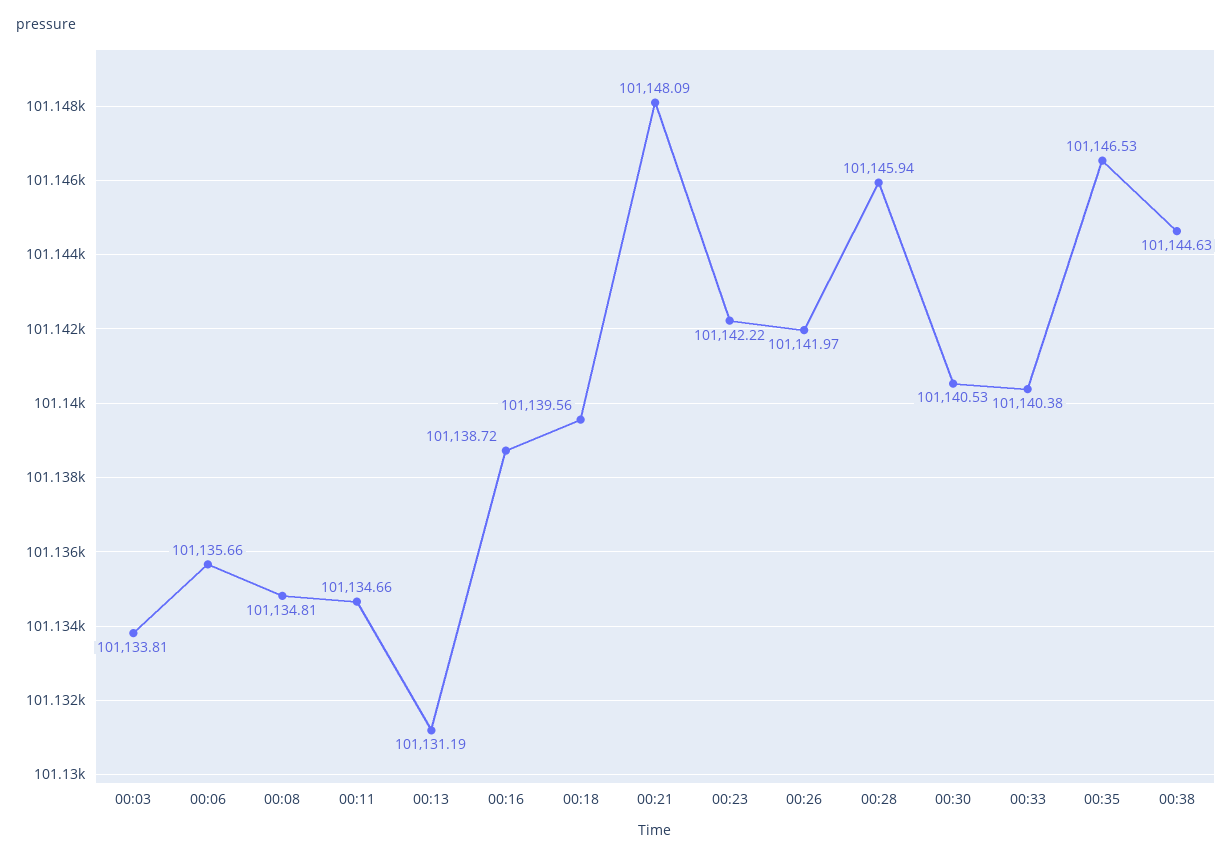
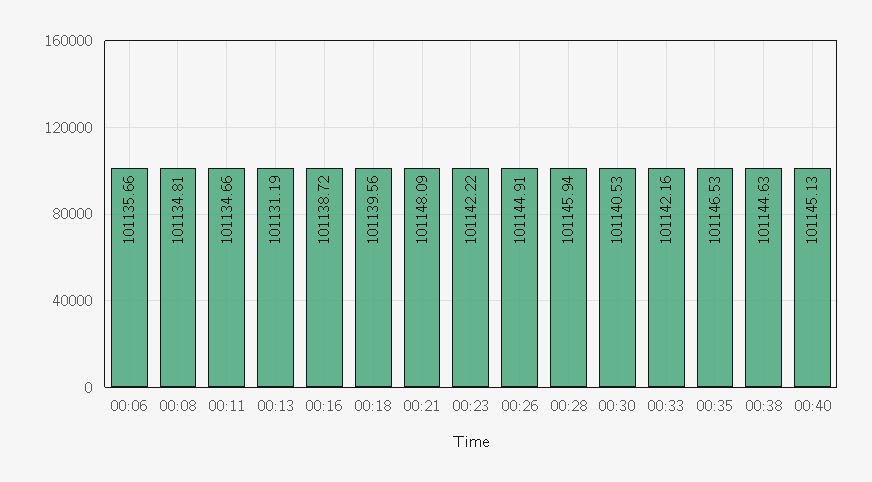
00:03: 101133.81 -> none
00:26: 101141.97 -> 101144.91
00:33: 101140.38 -> 101142.16
00:40: none -> 101145.13

